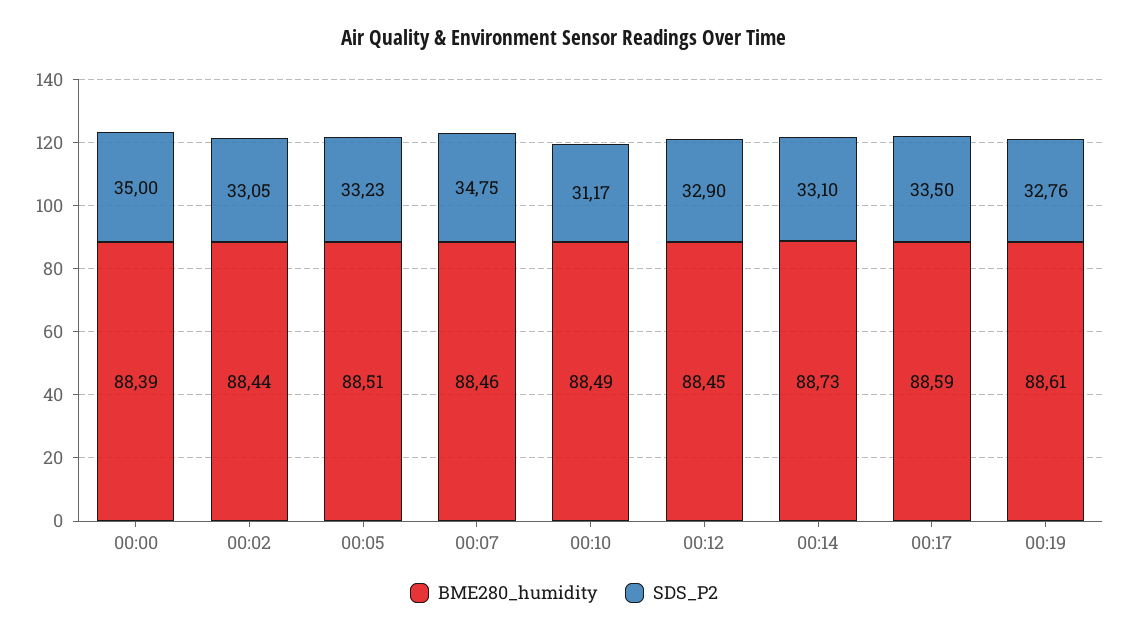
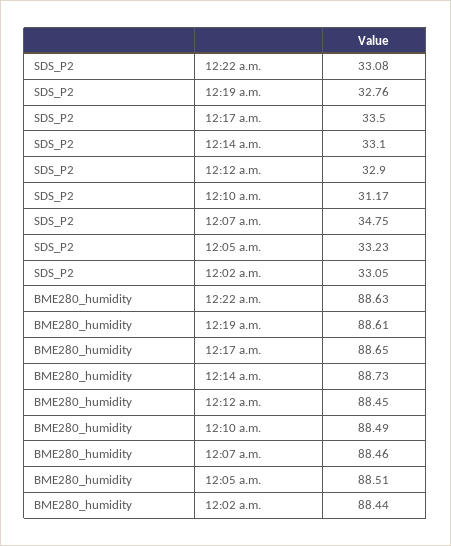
BME280_humidity, 00:00: 88.39 -> none
SDS_P2, 00:00: 35 -> none
BME280_humidity, 00:17: 88.59 -> 88.65
SDS_P2, 12:22 a.m.: none -> 33.08
BME280_humidity, 12:22 a.m.: none -> 88.63

